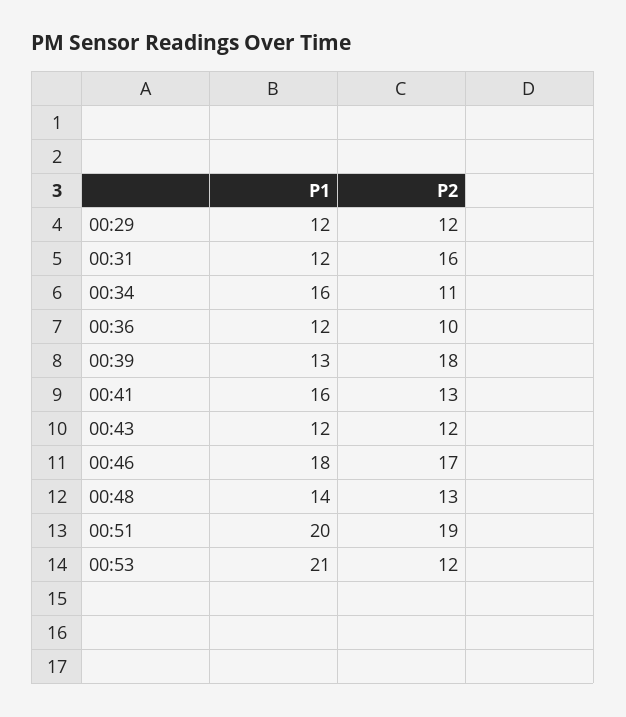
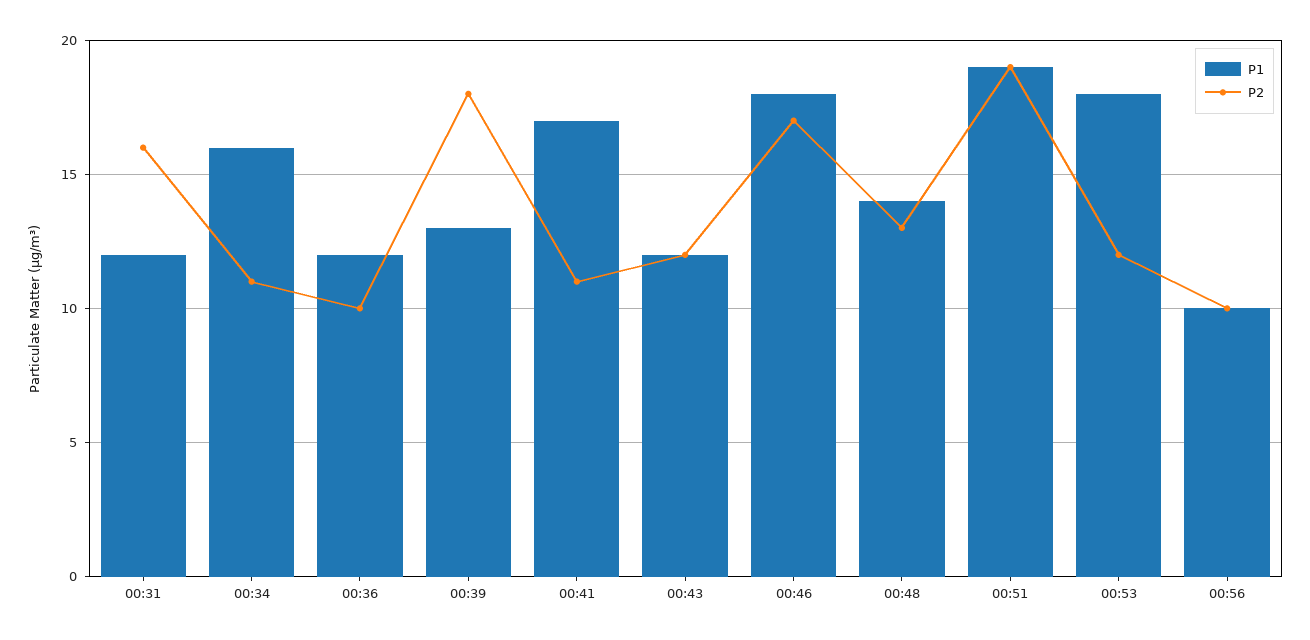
P1, 00:29: 12 -> none
P2, 00:29: 12 -> none
P1, 00:41: 16 -> 17
P2, 00:41: 13 -> 11
P1, 00:51: 20 -> 19
P1, 00:53: 21 -> 18
P1, 00:56: none -> 10
P2, 00:56: none -> 10

